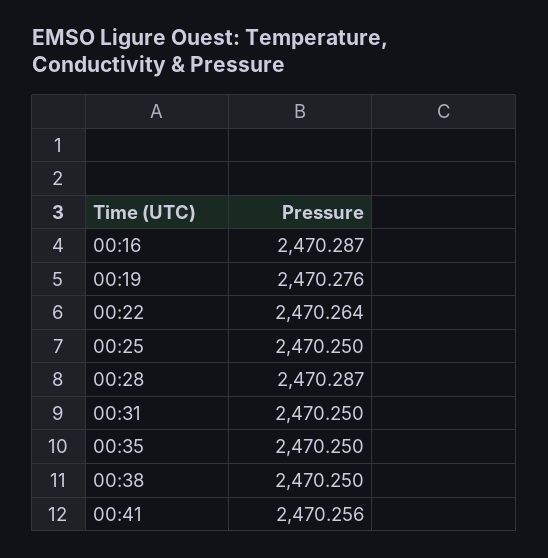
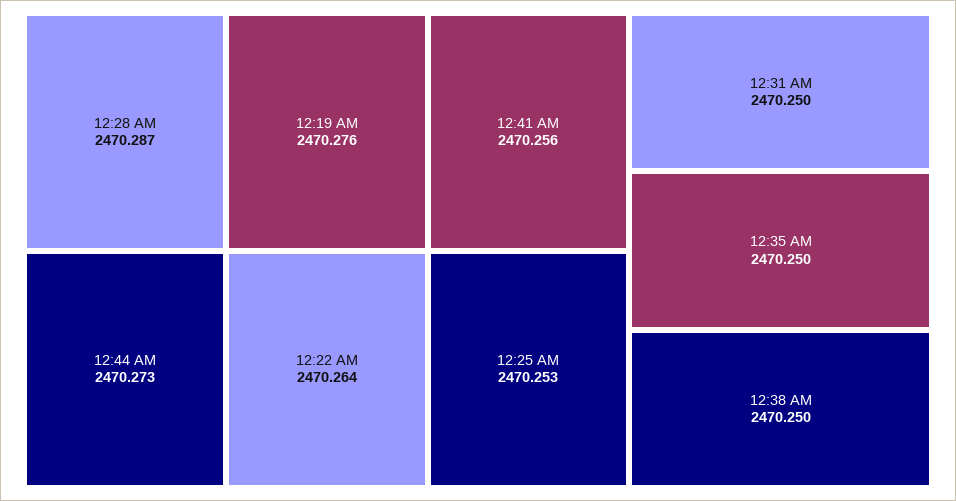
00:16: 2470.287 -> none
00:25: 2470.25 -> 2470.253
12:44 AM: none -> 2470.273

